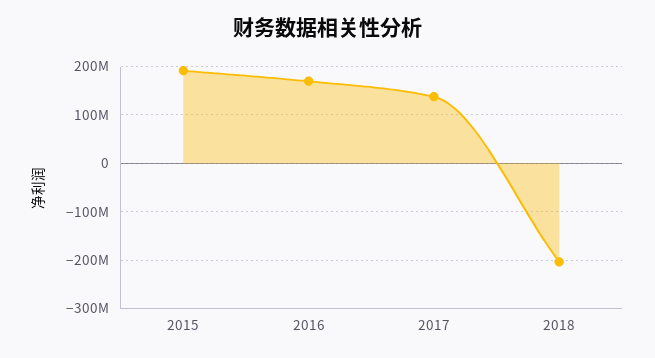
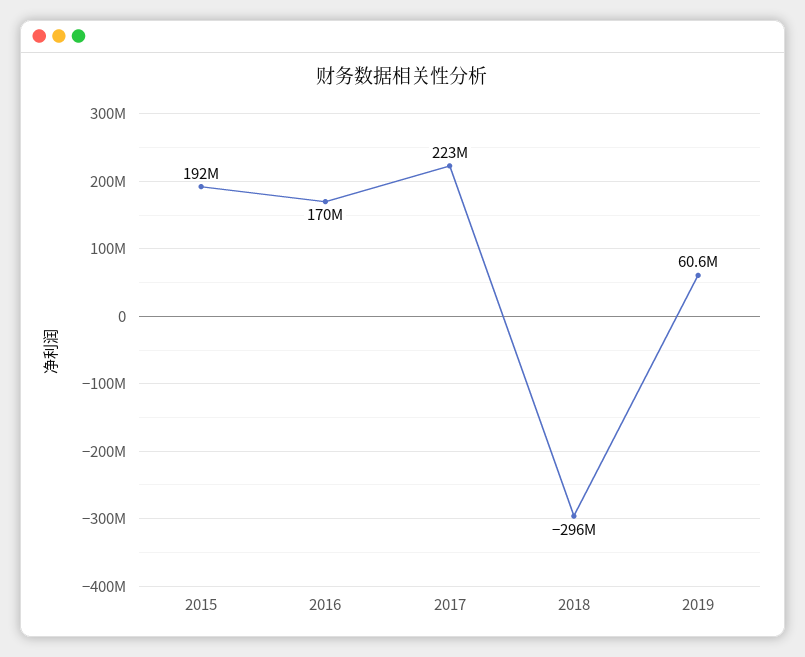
2017: 140000000 -> 223000000
2018: -200000000 -> -296000000
2019: none -> 60600000

